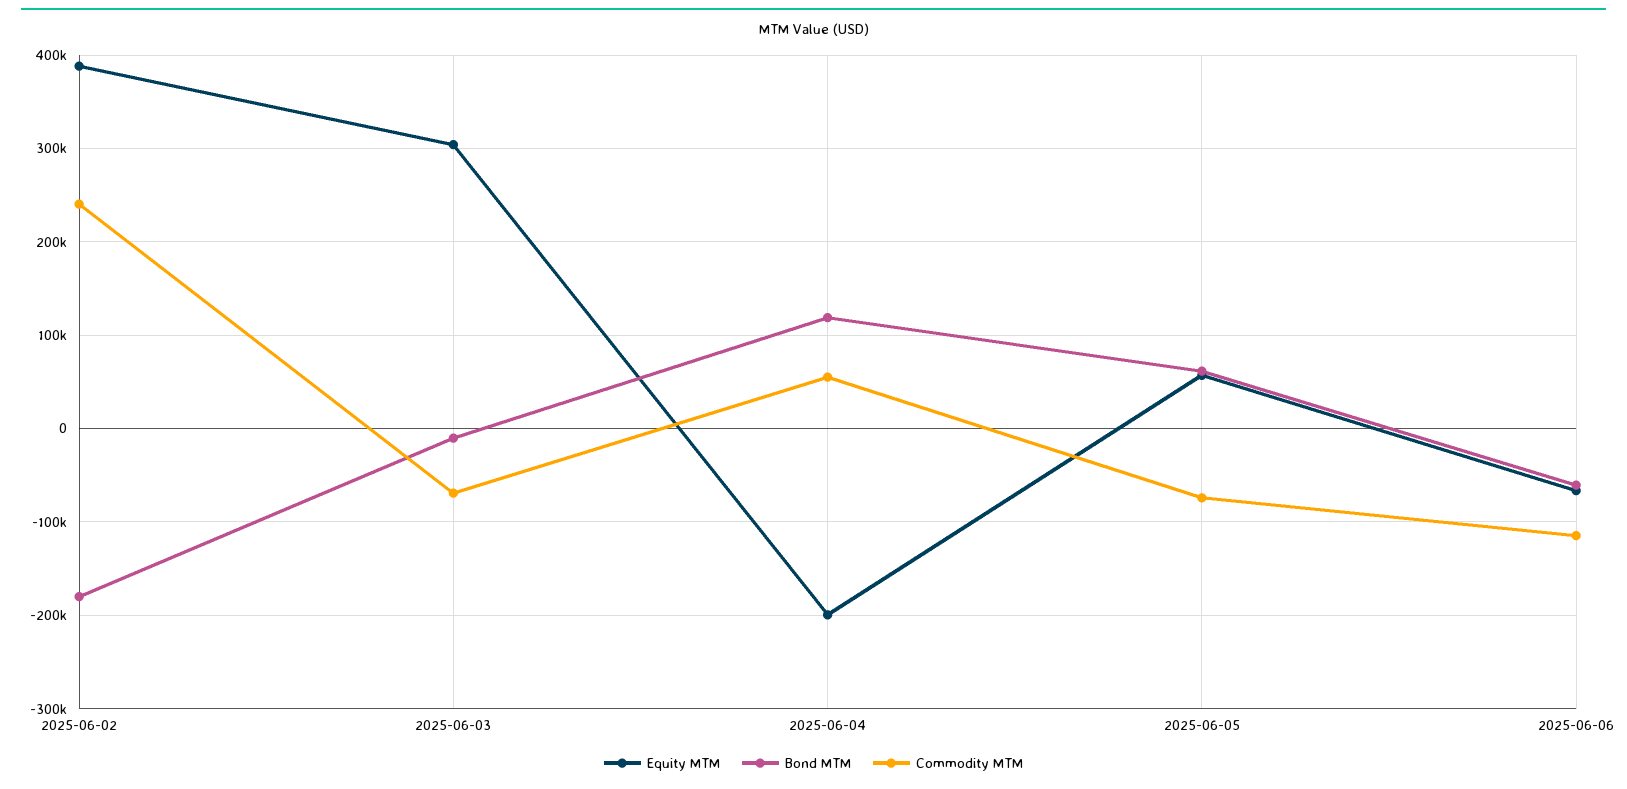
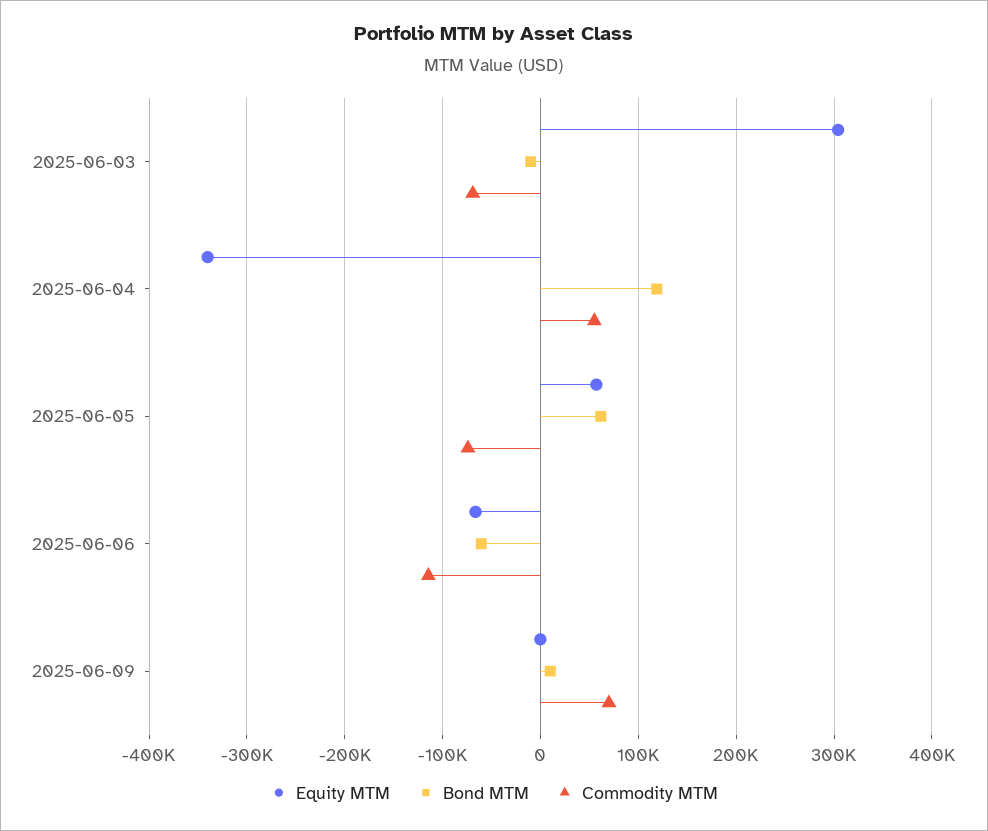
Equity MTM, 2025-06-02: 390000 -> none
Bond MTM, 2025-06-02: -180000 -> none
Commodity MTM, 2025-06-02: 240000 -> none
Equity MTM, 2025-06-04: -200000 -> -340000
Equity MTM, 2025-06-09: none -> 0
Bond MTM, 2025-06-09: none -> 10000
Commodity MTM, 2025-06-09: none -> 70000

